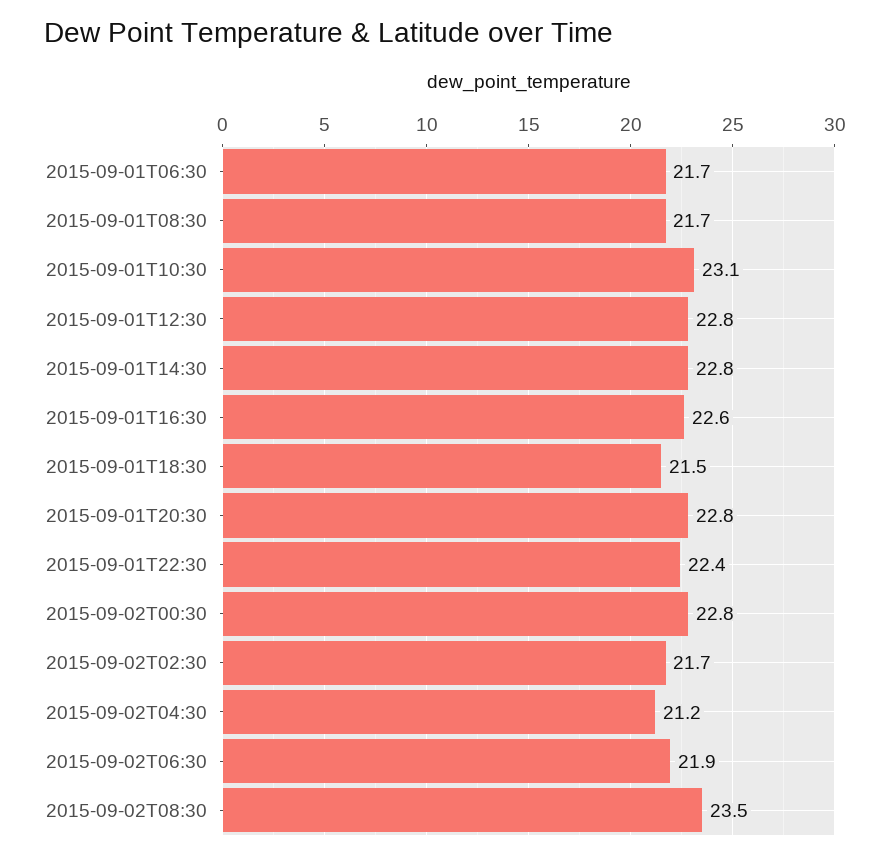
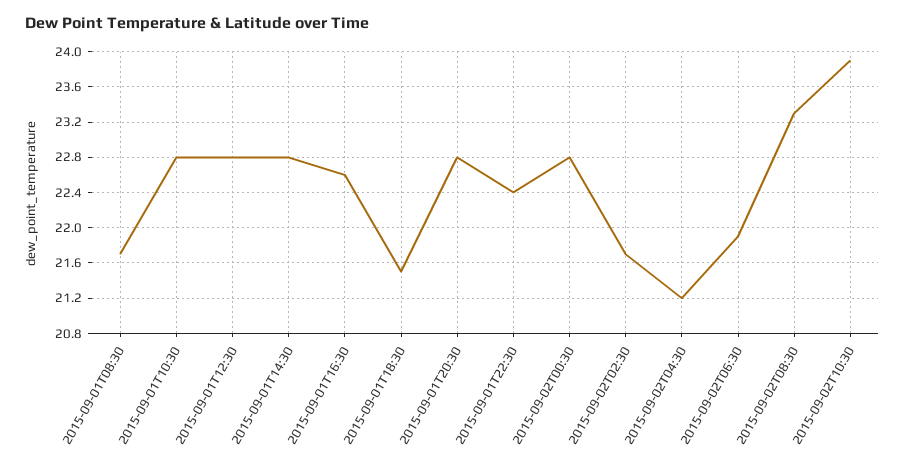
2015-09-01T06:30: 21.7 -> none
2015-09-01T10:30: 23.1 -> 22.8
2015-09-02T08:30: 23.5 -> 23.3
2015-09-02T10:30: none -> 23.9

